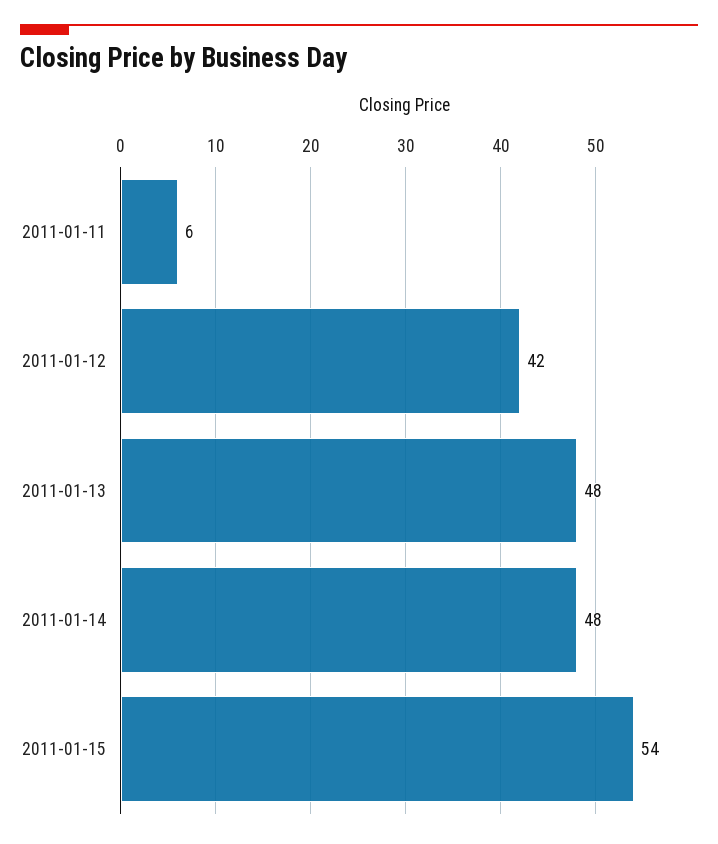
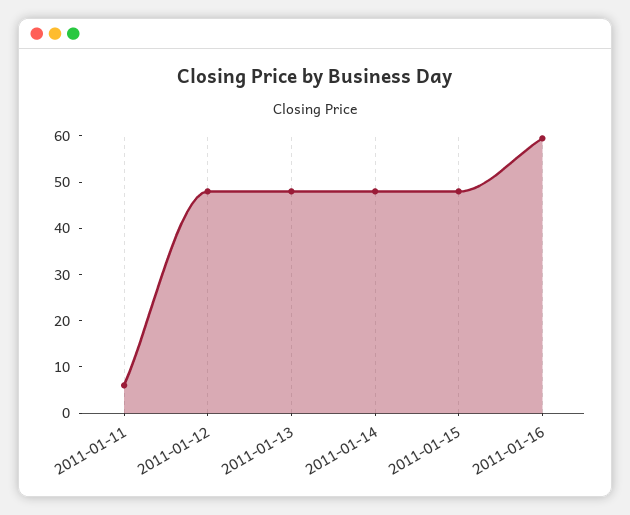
2011-01-12: 42 -> 48
2011-01-15: 54 -> 48
2011-01-16: none -> 60

